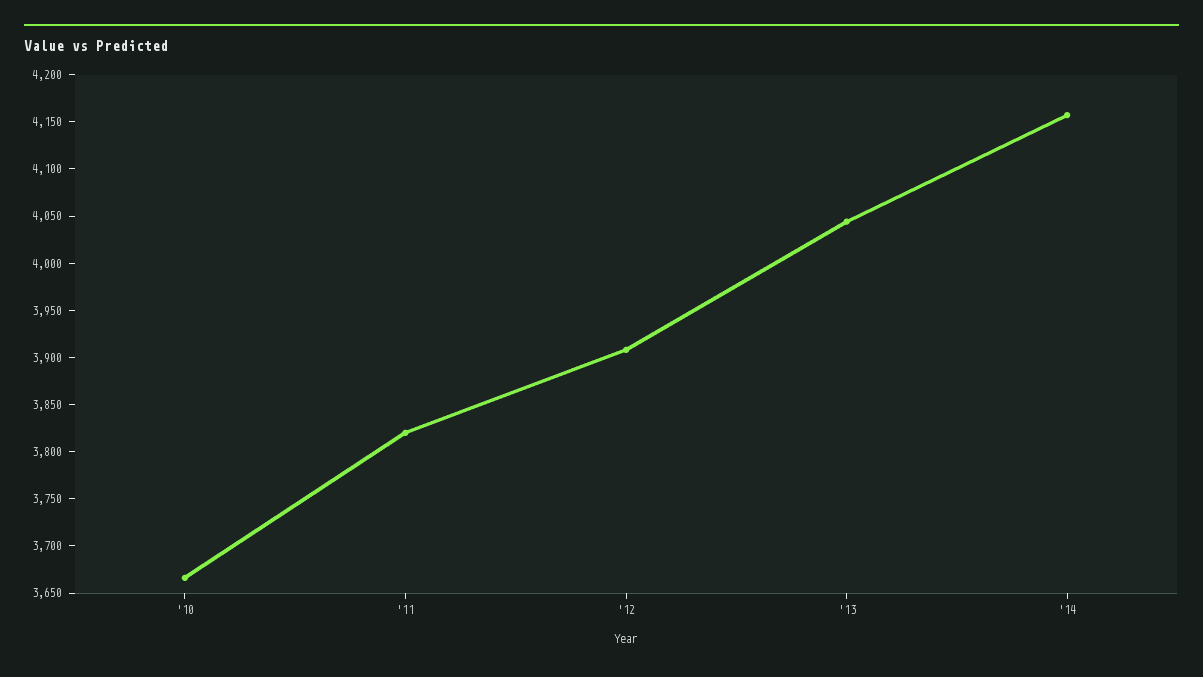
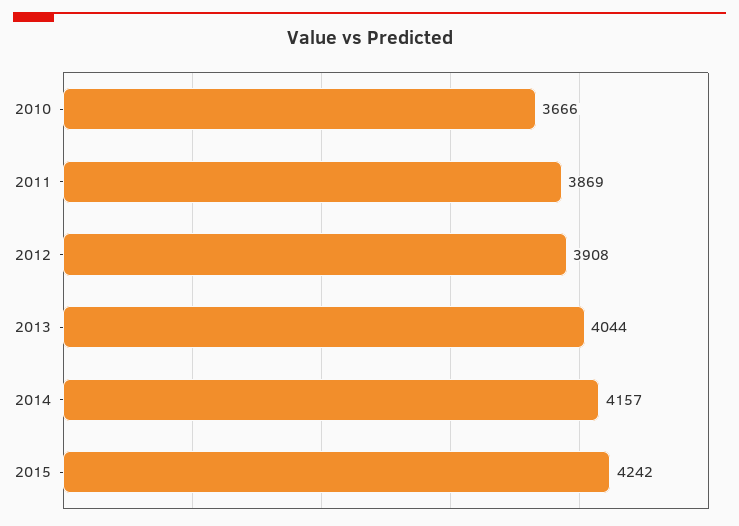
'11: 3820 -> 3869
2015: none -> 4242

